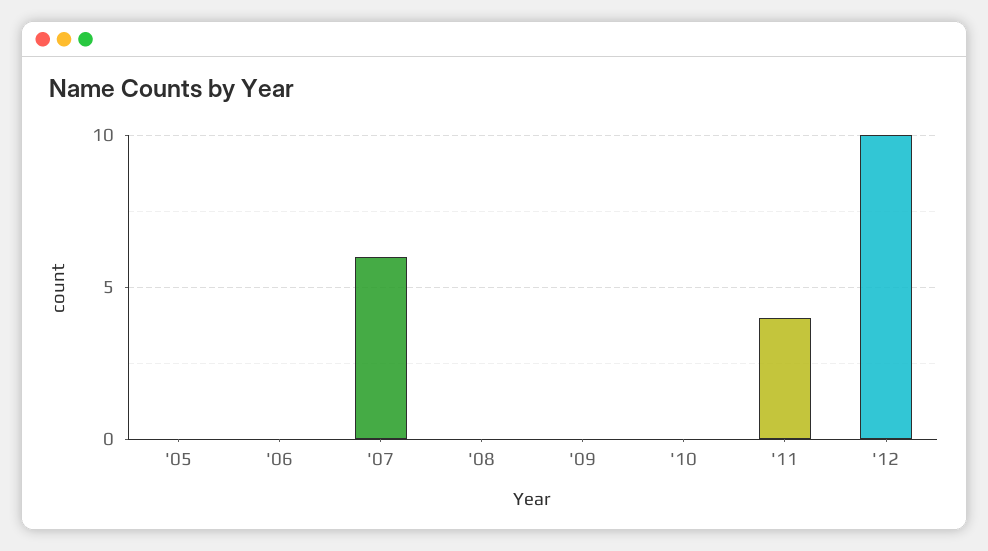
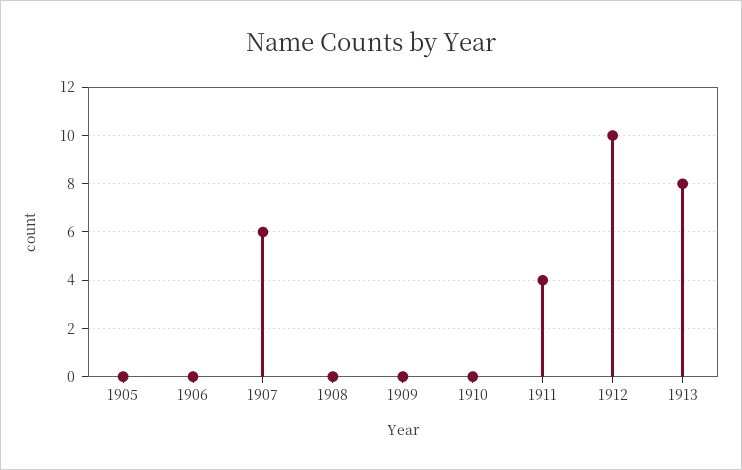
1913: none -> 8

